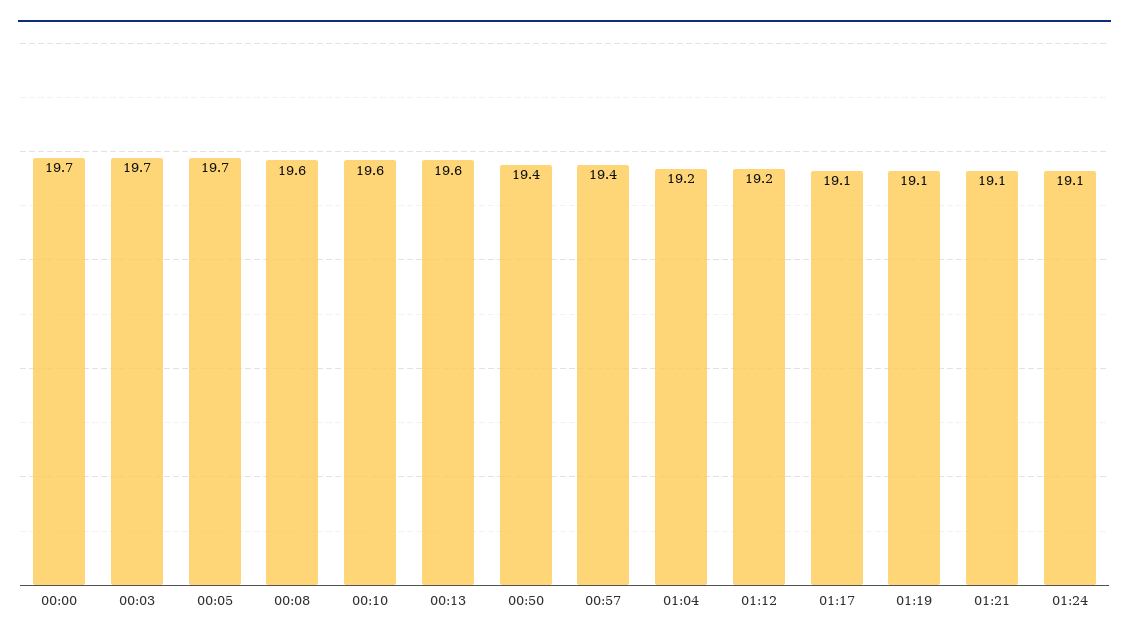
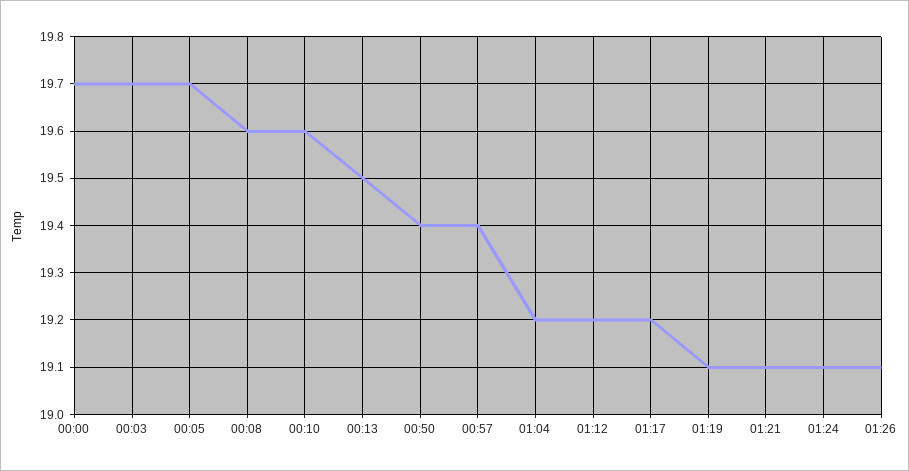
00:13: 19.6 -> 19.5
01:17: 19.1 -> 19.2
01:26: none -> 19.1

